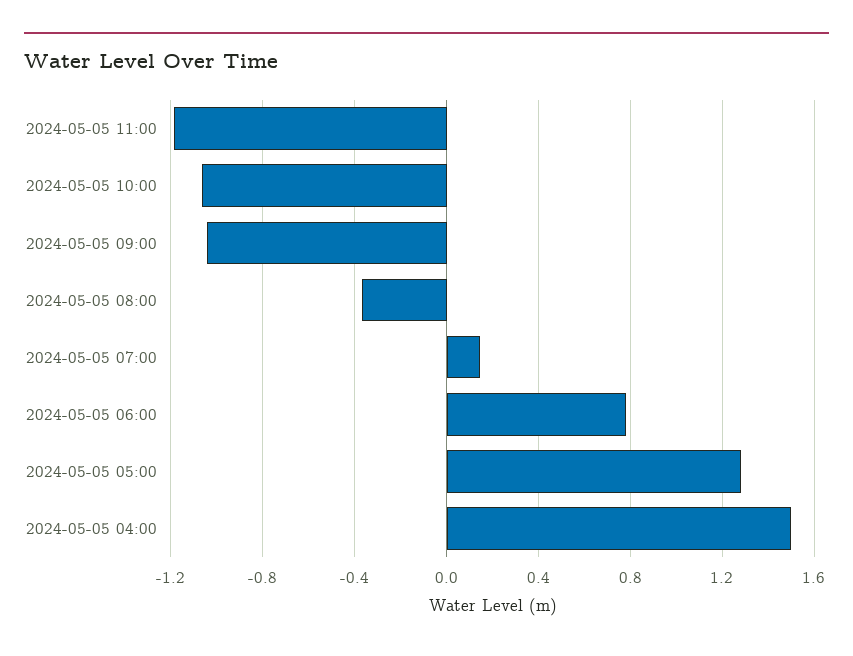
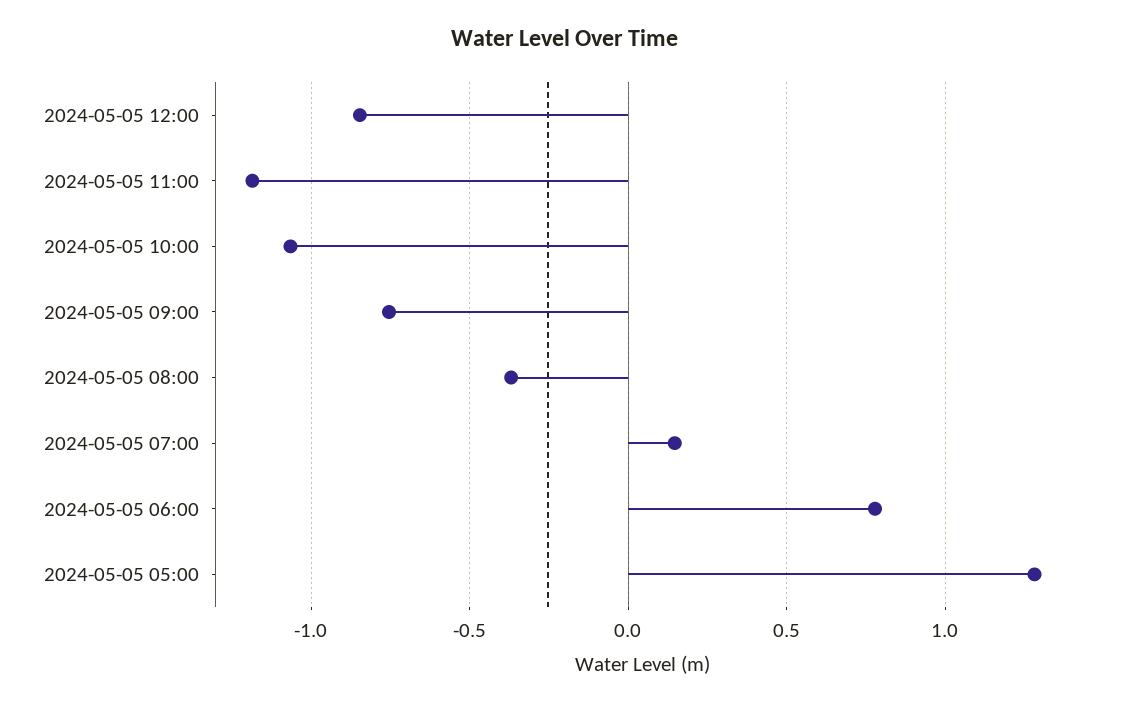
2024-05-05 09:00: -1.05 -> -0.75
2024-05-05 04:00: 1.5 -> none
2024-05-05 12:00: none -> -0.85

